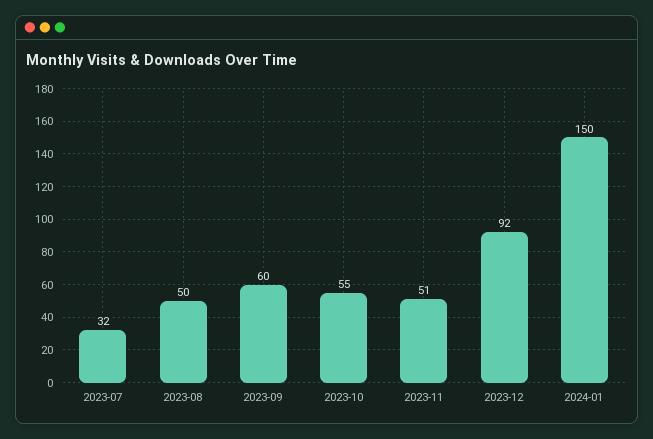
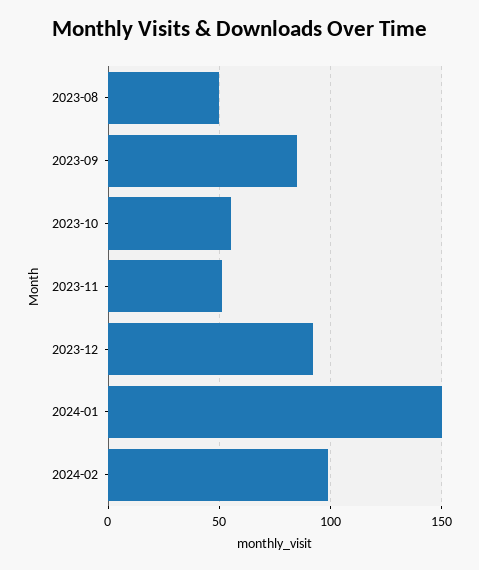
2023-07: 32 -> none
2023-09: 60 -> 85
2024-02: none -> 100

